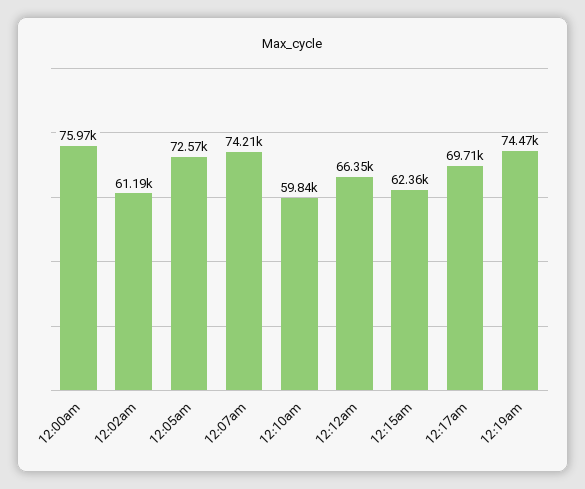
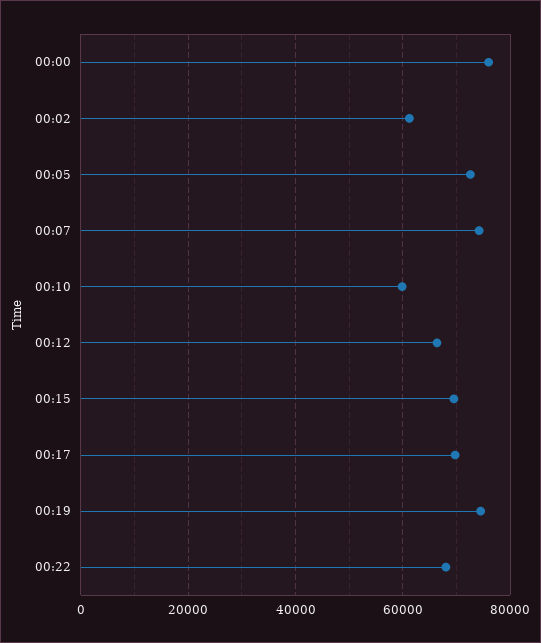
12:15am: 62360 -> 70000
00:22: none -> 68000

